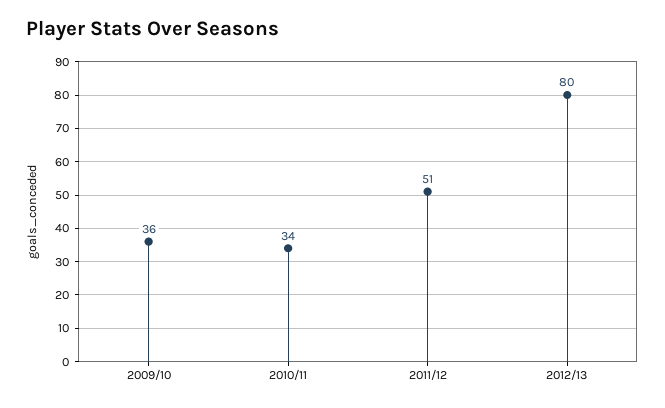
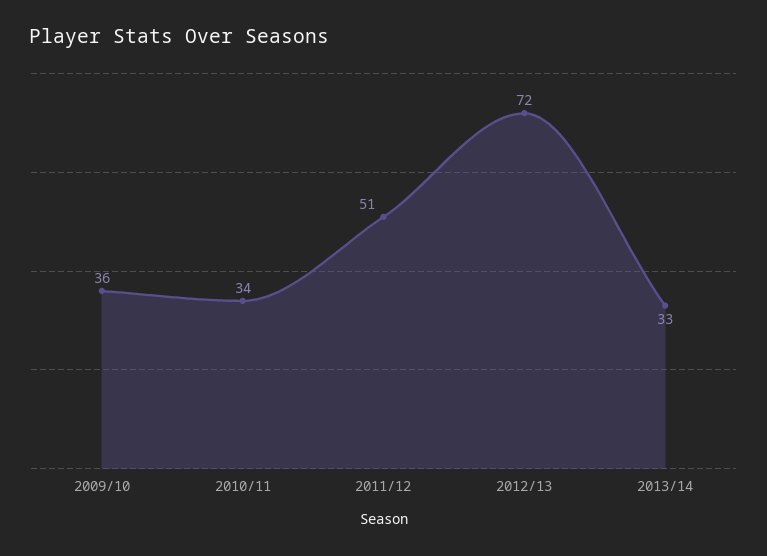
2012/13: 80 -> 72
2013/14: none -> 33

